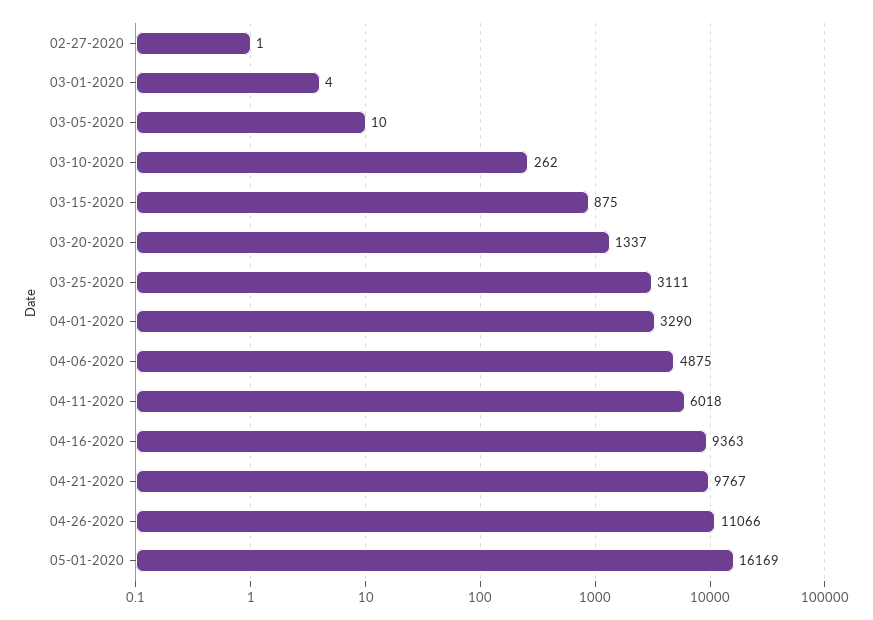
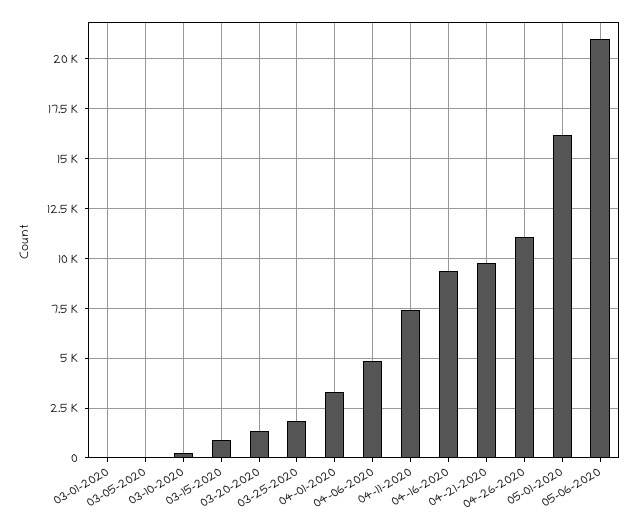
02-27-2020: 1 -> none
03-25-2020: 3111 -> 2000
04-11-2020: 6018 -> 7500
05-06-2020: none -> 21000

